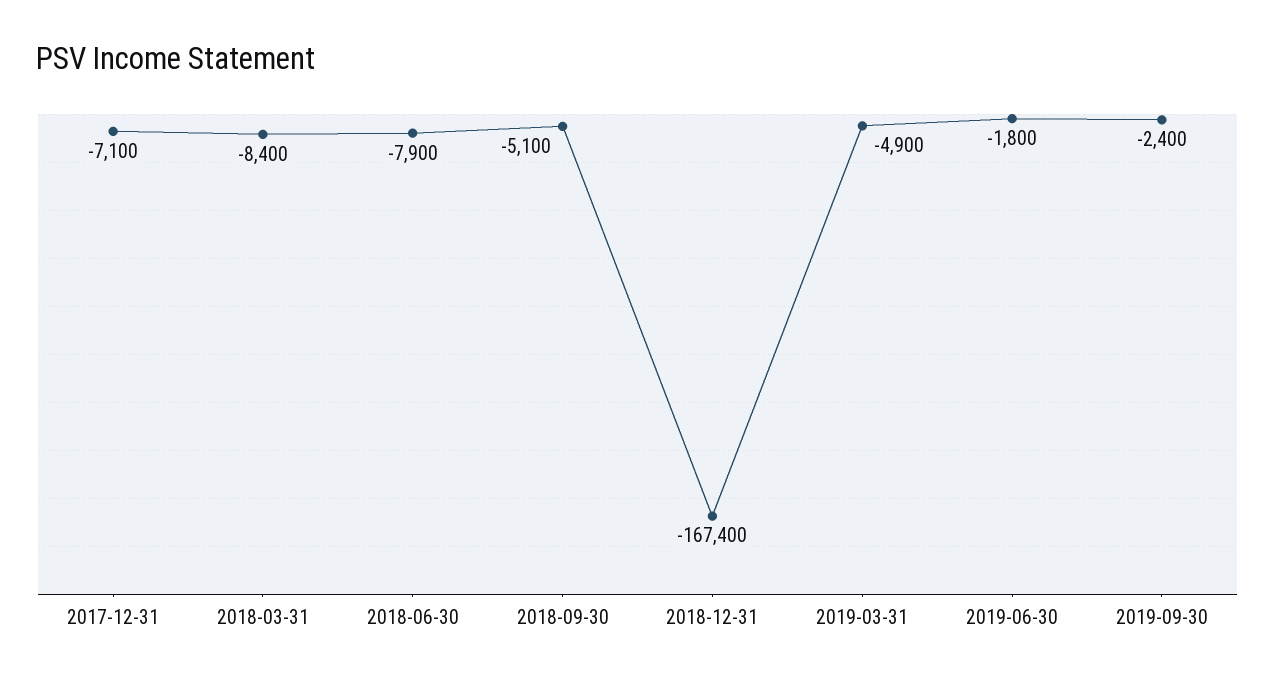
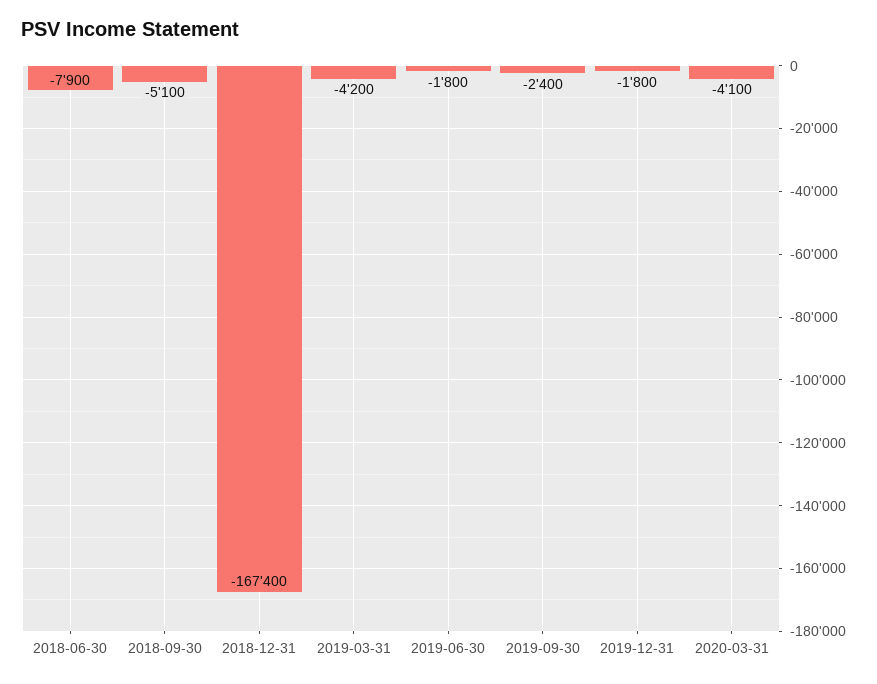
2017-12-31: -7100 -> none
2018-03-31: -8400 -> none
2019-03-31: -4900 -> -4200
2019-12-31: none -> -1800
2020-03-31: none -> -4100

